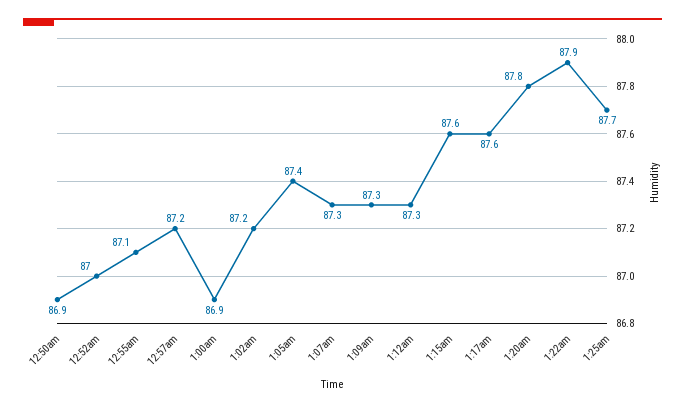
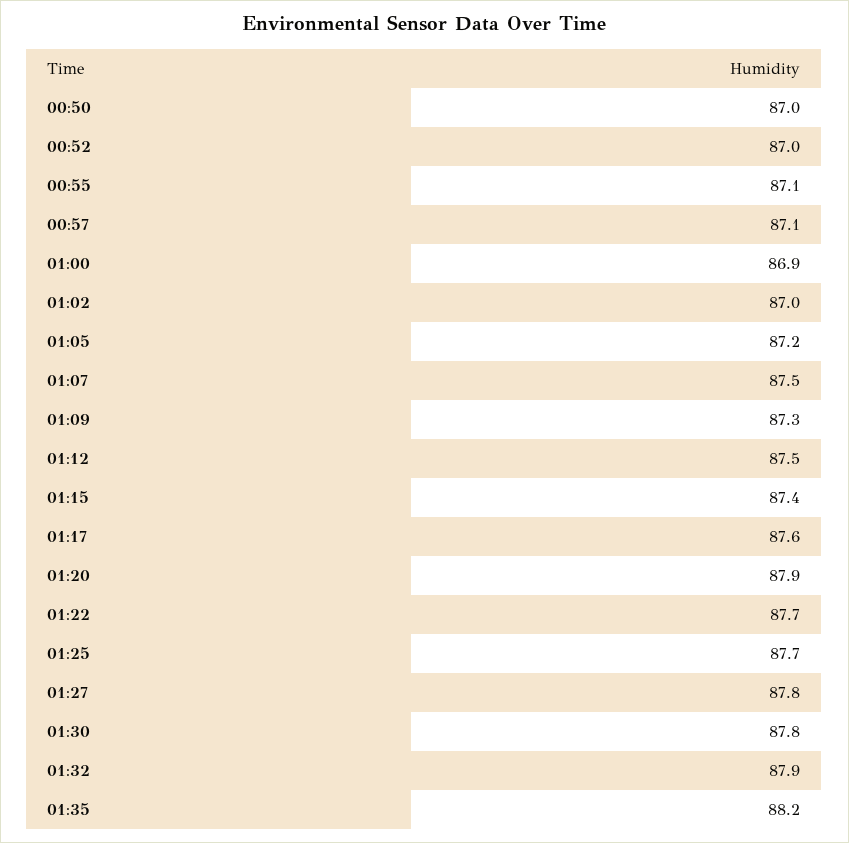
12:50am: 86.9 -> 87
12:57am: 87.2 -> 87.1
1:02am: 87.2 -> 87
1:05am: 87.4 -> 87.2
1:07am: 87.3 -> 87.5
1:12am: 87.3 -> 87.5
1:15am: 87.6 -> 87.4
1:20am: 87.8 -> 87.9
1:22am: 87.9 -> 87.7
01:27: none -> 87.8
01:30: none -> 87.8
01:32: none -> 87.9
01:35: none -> 88.2

